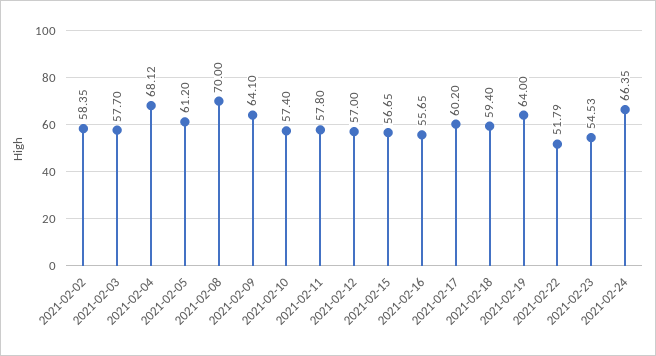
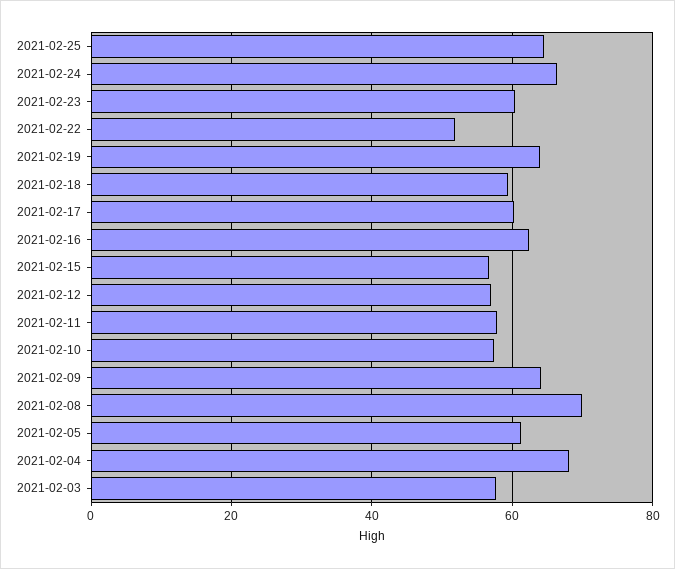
2021-02-02: 58.35 -> none
2021-02-16: 55.65 -> 62
2021-02-23: 54.53 -> 60
2021-02-25: none -> 64

